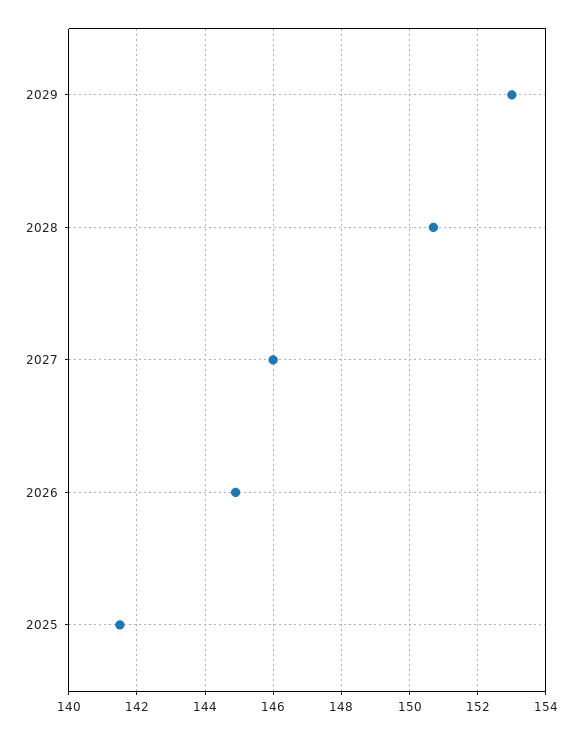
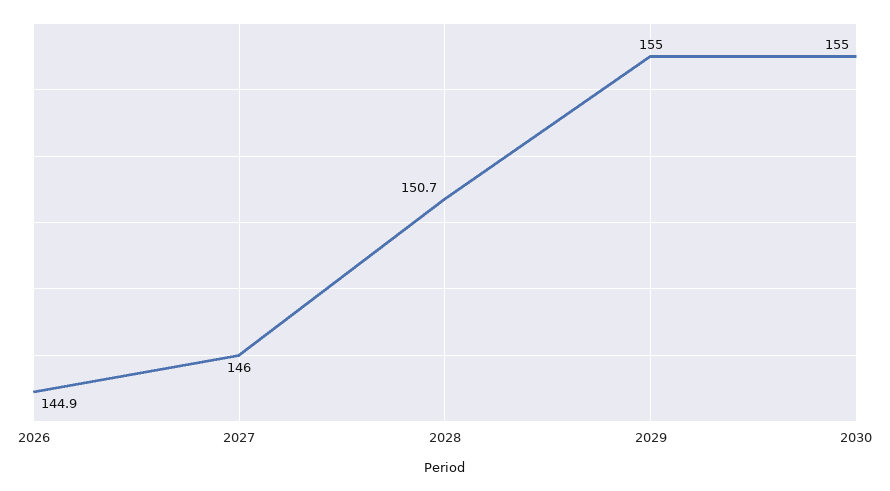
2029: 153 -> 155
2025: 141.5 -> none
2030: none -> 155

